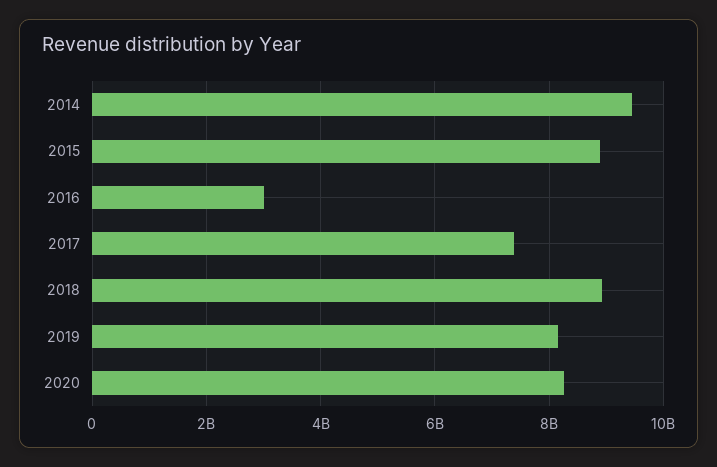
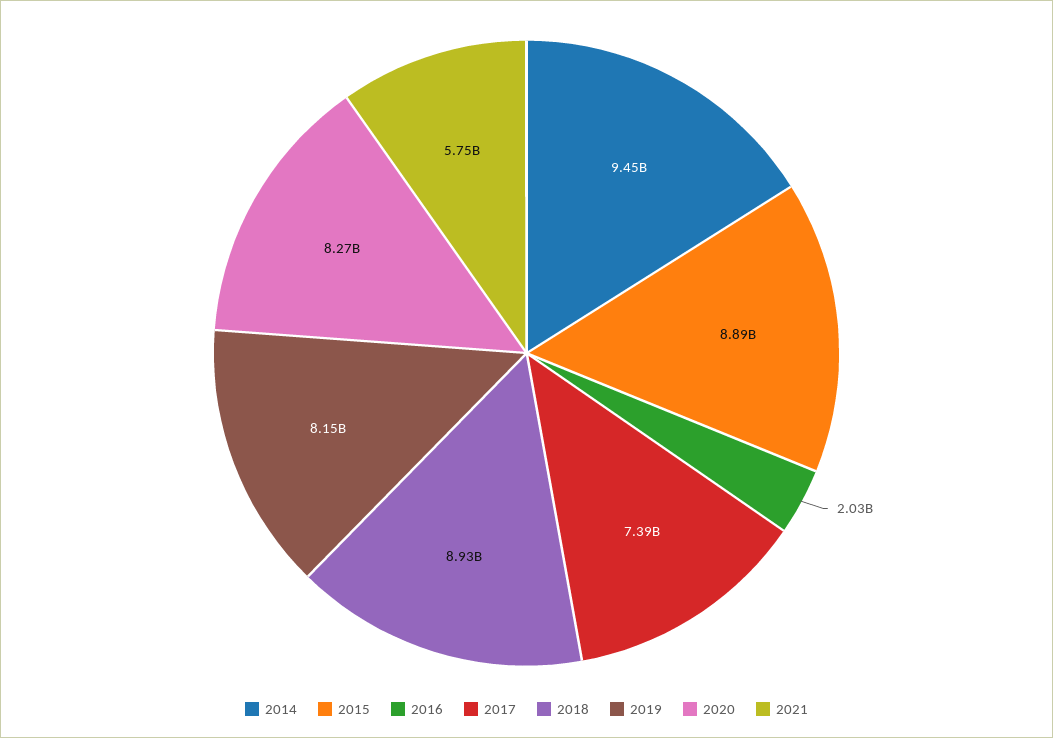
2016: 3000000000 -> 2030000000
2021: none -> 5750000000

